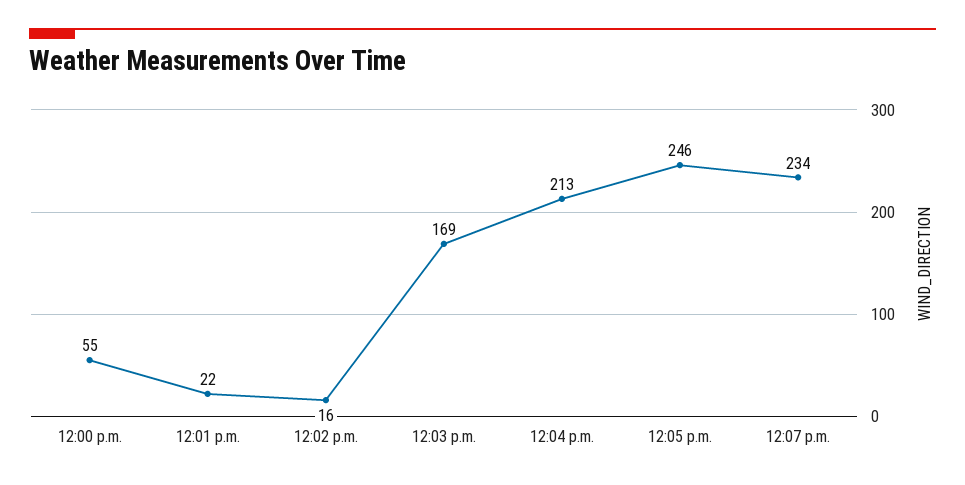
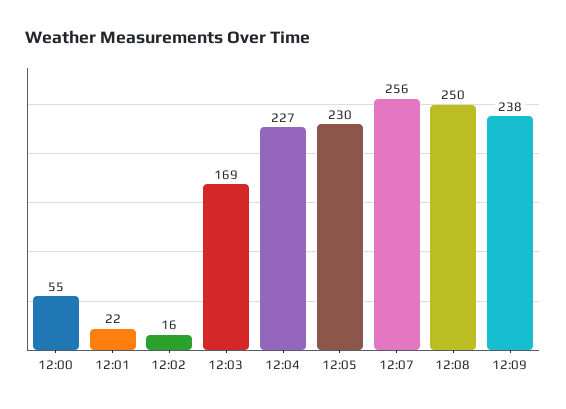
12:04 p.m.: 213 -> 227
12:05 p.m.: 246 -> 230
12:07 p.m.: 234 -> 256
12:08: none -> 250
12:09: none -> 238

